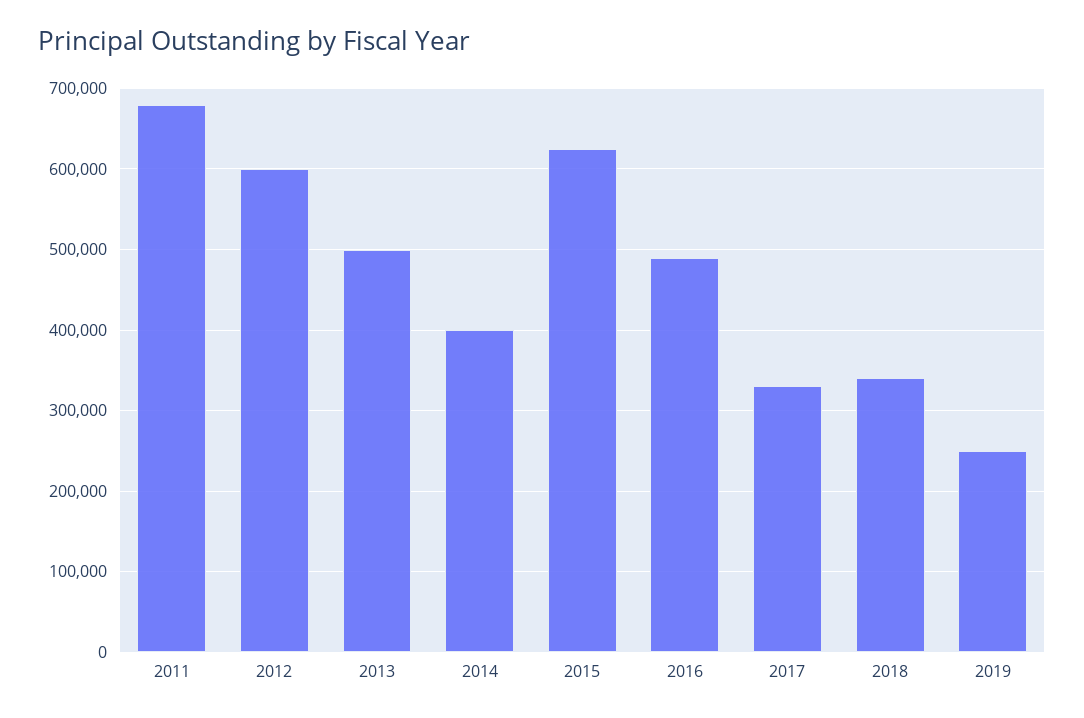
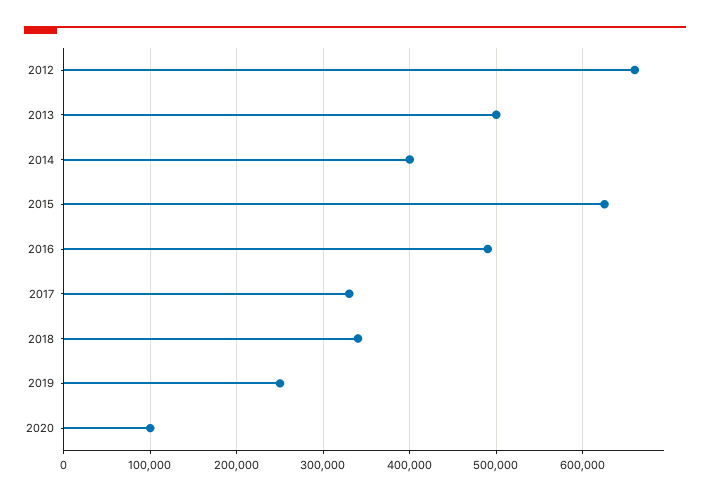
2011: 680000 -> none
2012: 600000 -> 660000
2020: none -> 100000

